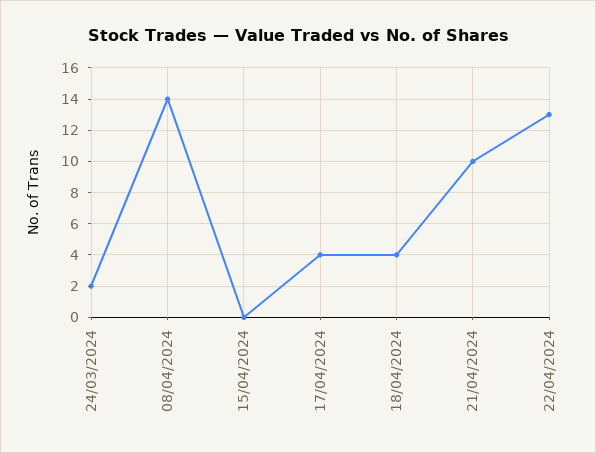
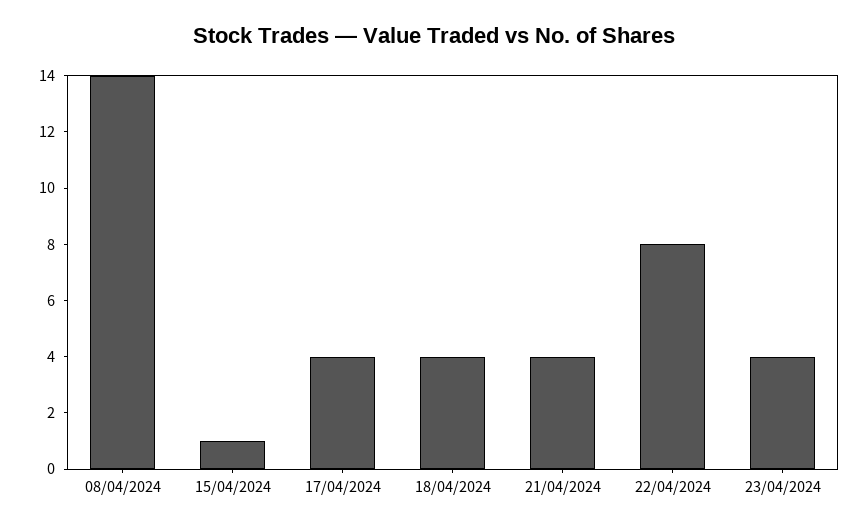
24/03/2024: 2 -> none
15/04/2024: 0 -> 1
21/04/2024: 10 -> 4
22/04/2024: 13 -> 8
23/04/2024: none -> 4

